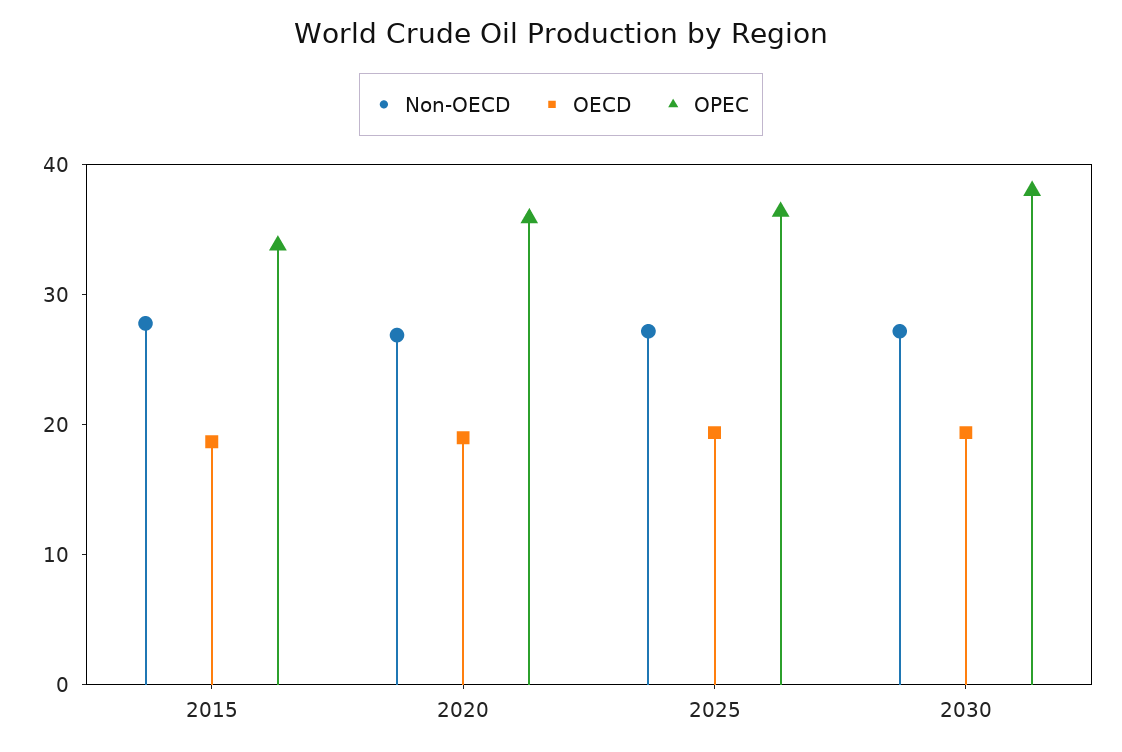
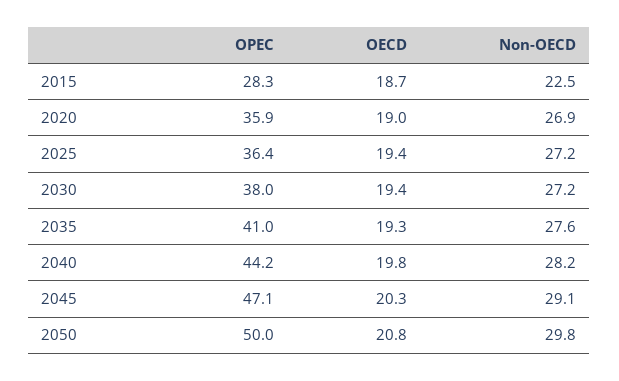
Non-OECD, 2015: 28 -> 22.5
OPEC, 2015: 34 -> 28.3
OPEC, 2035: none -> 41
OECD, 2035: none -> 19.3
Non-OECD, 2035: none -> 27.6
OPEC, 2040: none -> 44.2
OECD, 2040: none -> 19.8
Non-OECD, 2040: none -> 28.2
OPEC, 2045: none -> 47.1
OECD, 2045: none -> 20.3
Non-OECD, 2045: none -> 29.1
OPEC, 2050: none -> 50
OECD, 2050: none -> 20.8
Non-OECD, 2050: none -> 29.8

